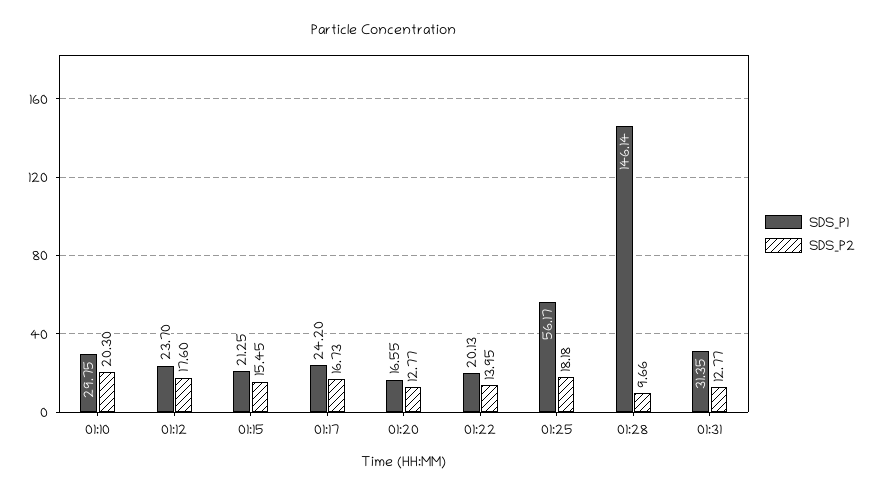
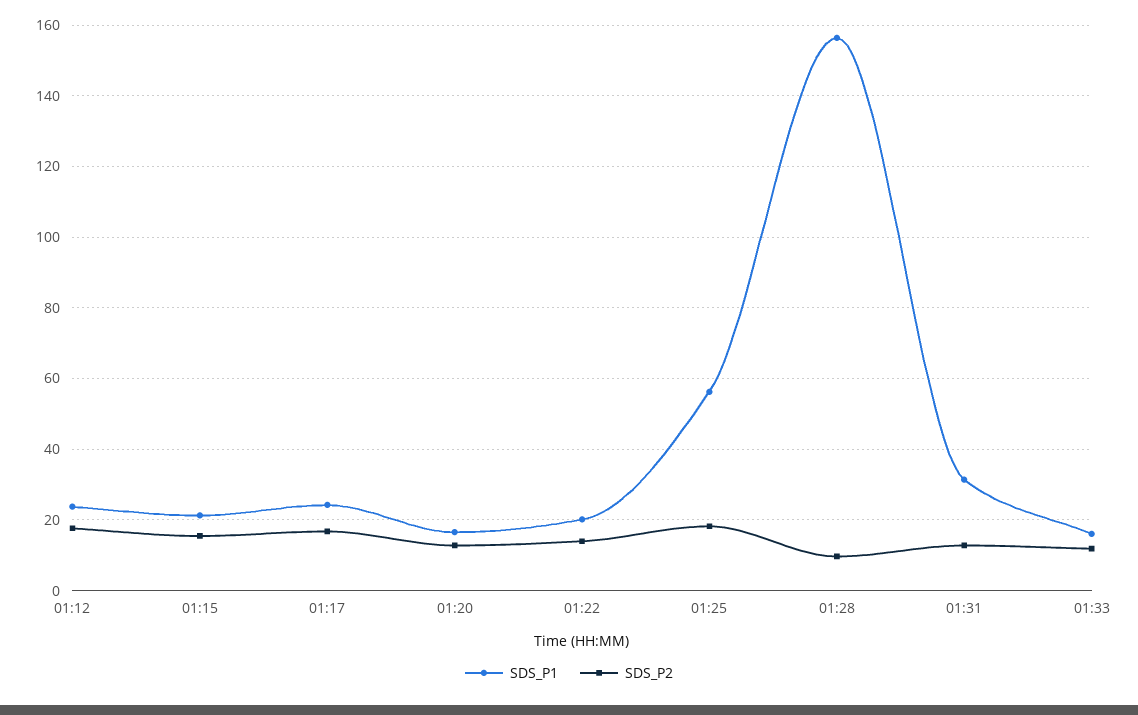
SDS_P1, 01:10: 29.75 -> none
SDS_P2, 01:10: 20.3 -> none
SDS_P1, 01:28: 146.14 -> 156
SDS_P1, 01:33: none -> 16
SDS_P2, 01:33: none -> 12

